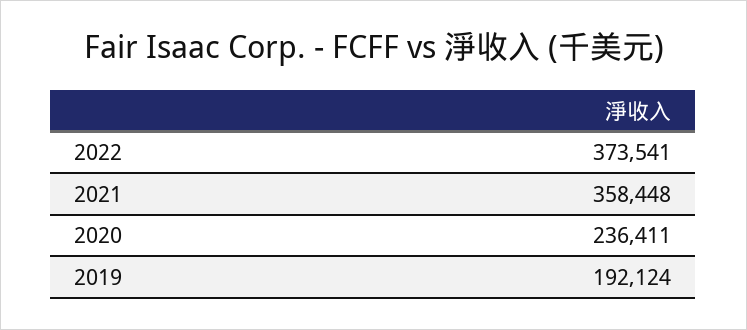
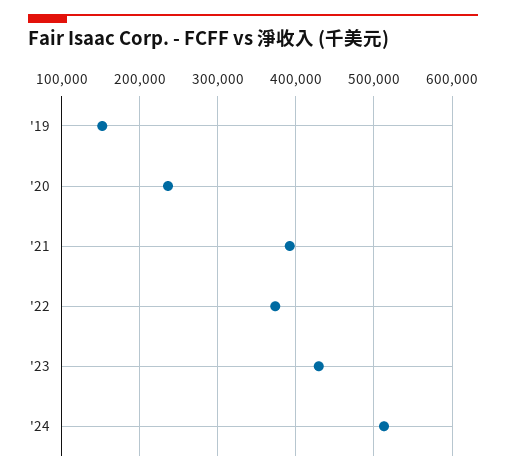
2021: 358448 -> 390000
2019: 192124 -> 150000
'23: none -> 430000
'24: none -> 510000

